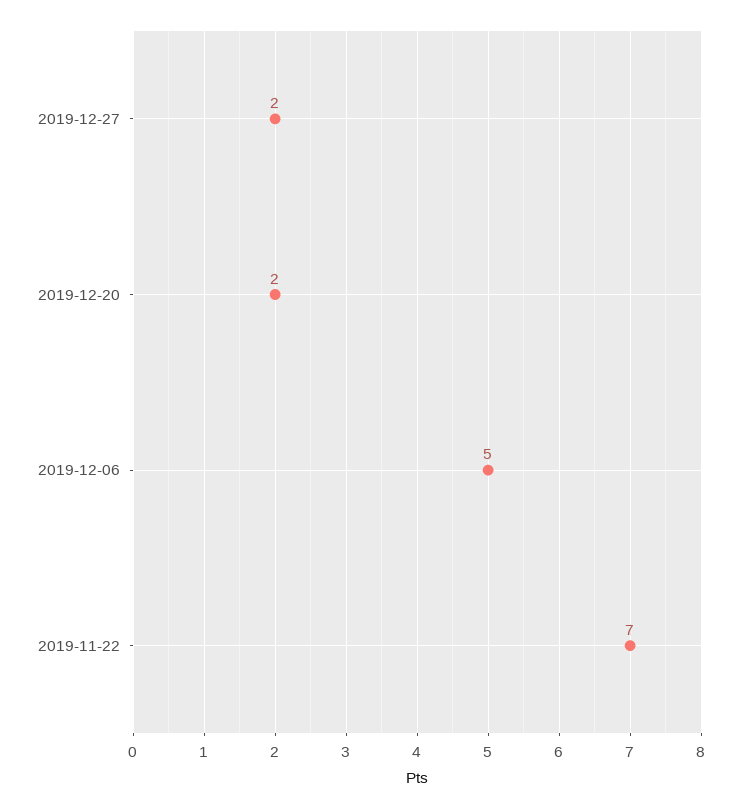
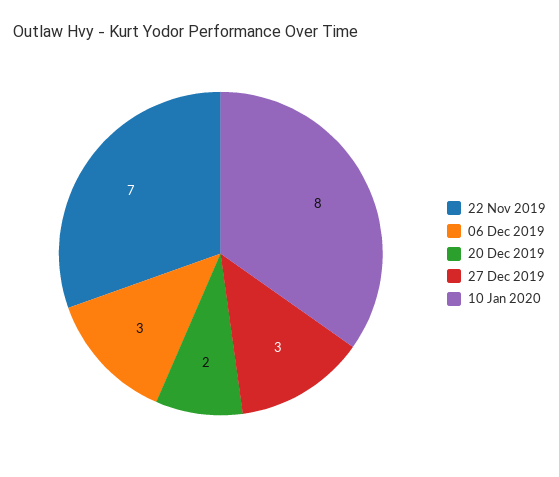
2019-12-27: 2 -> 3
2019-12-06: 5 -> 3
10 Jan 2020: none -> 8

